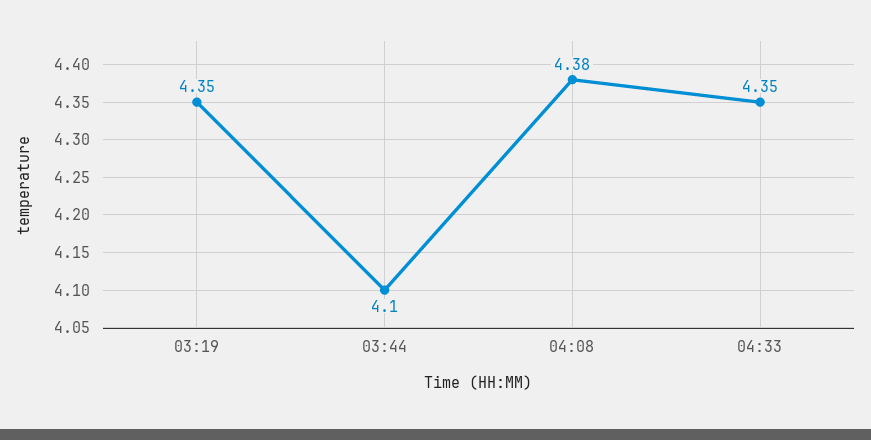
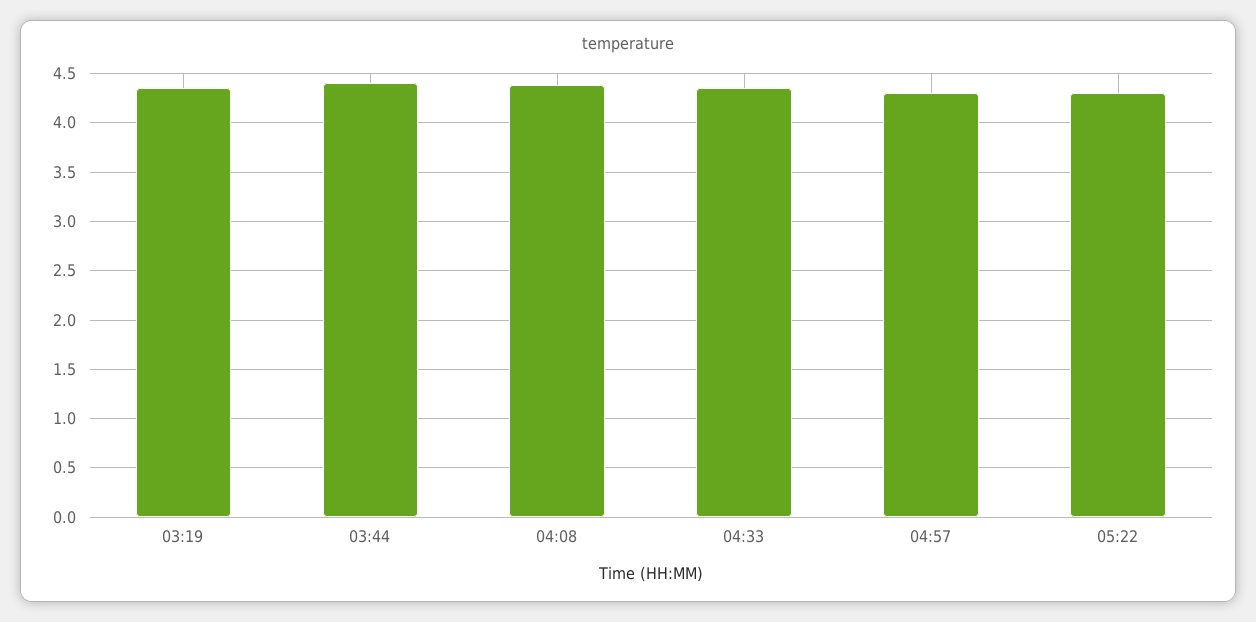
03:44: 4.1 -> 4.4
04:57: none -> 4.3
05:22: none -> 4.3

